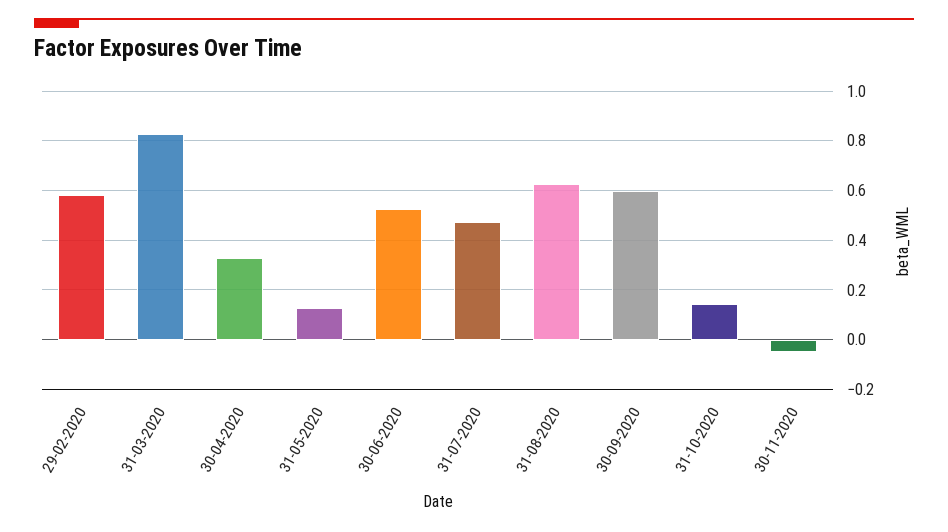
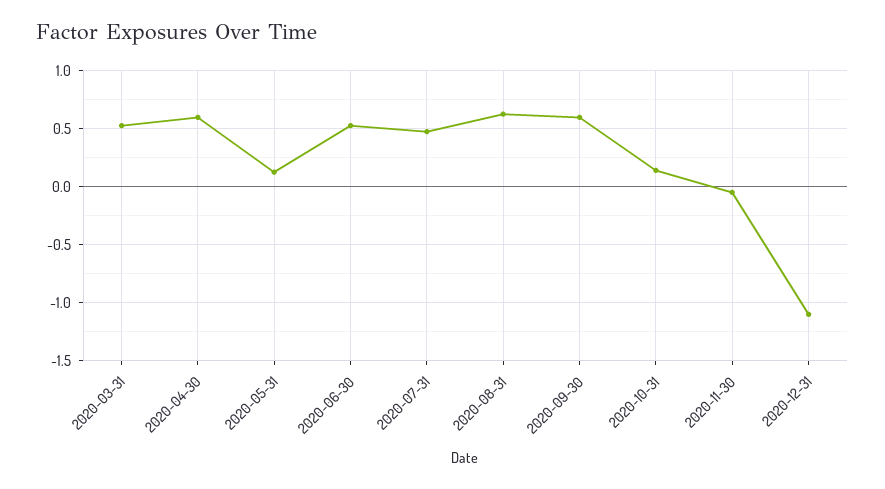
29-02-2020: 0.575 -> none
31-03-2020: 0.825 -> 0.5
30-04-2020: 0.325 -> 0.6
2020-12-31: none -> -1.1

